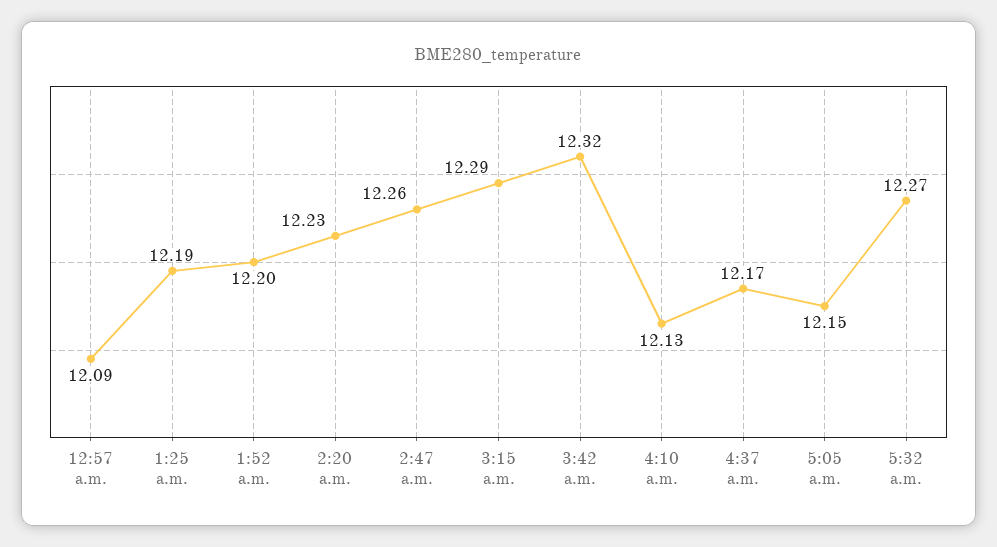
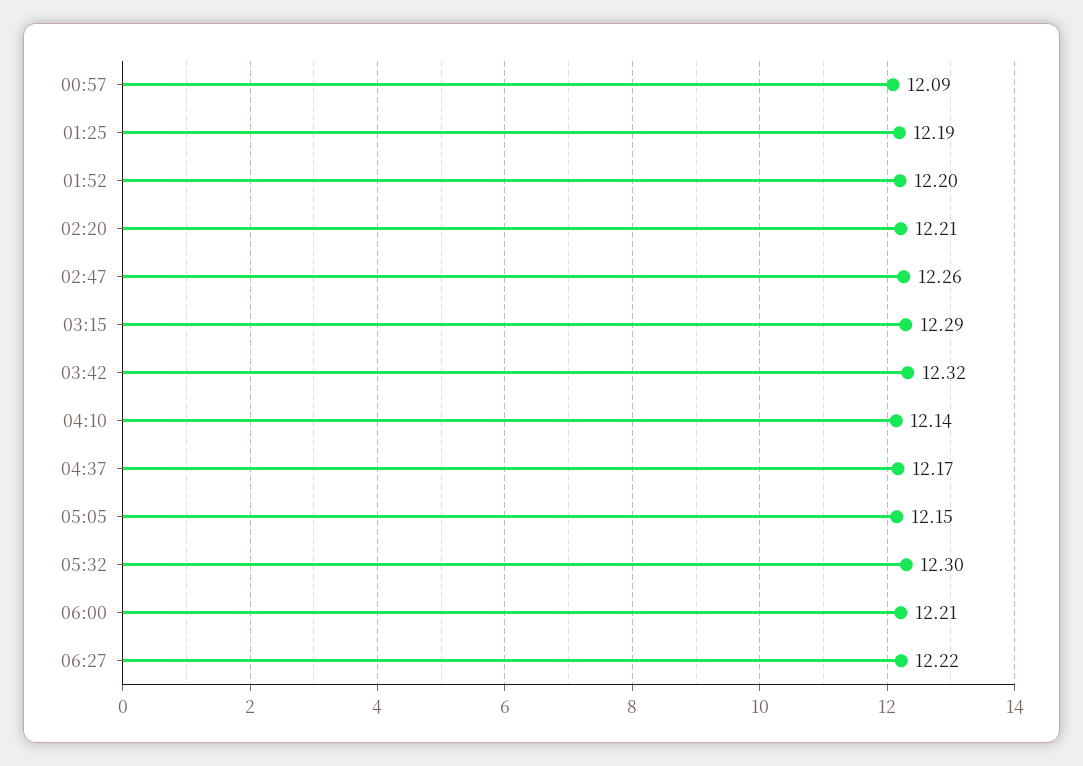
2:20 a.m.: 12.23 -> 12.21
4:10 a.m.: 12.13 -> 12.14
5:32 a.m.: 12.27 -> 12.3
06:00: none -> 12.21
06:27: none -> 12.22

